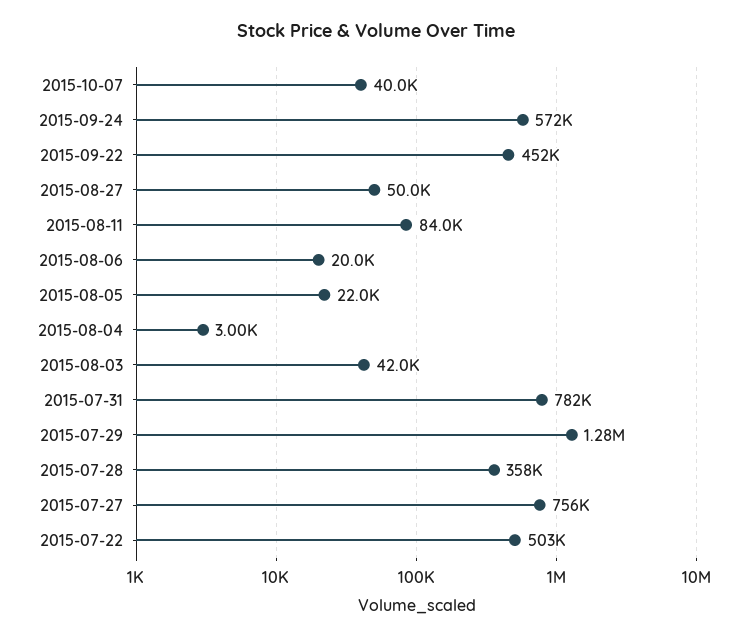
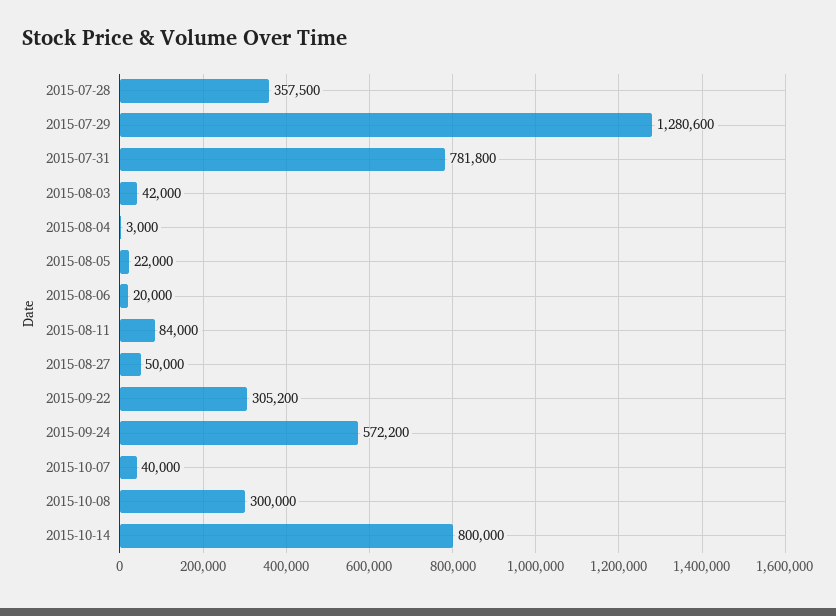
2015-09-22: 452000 -> 305200
2015-07-27: 756000 -> none
2015-07-22: 503000 -> none
2015-10-08: none -> 300000
2015-10-14: none -> 800000

